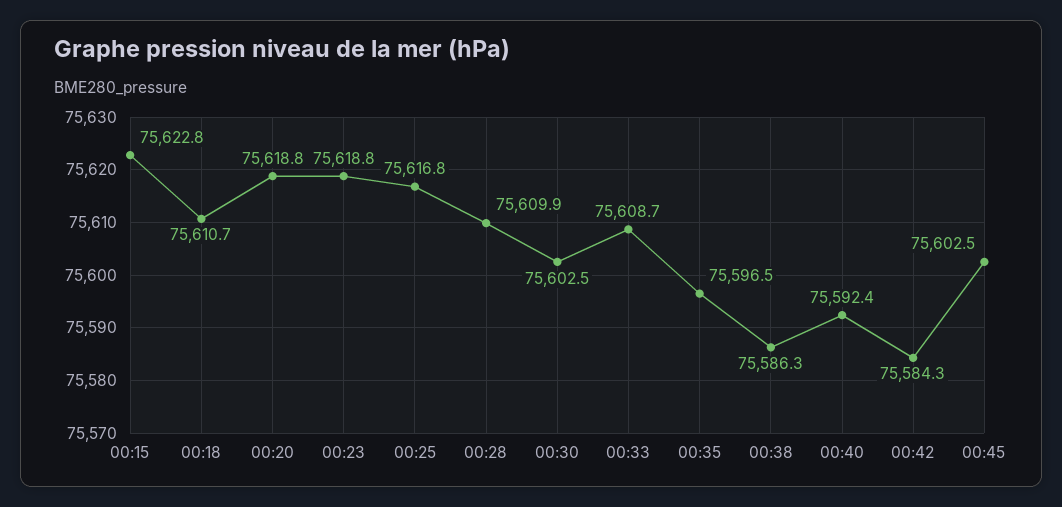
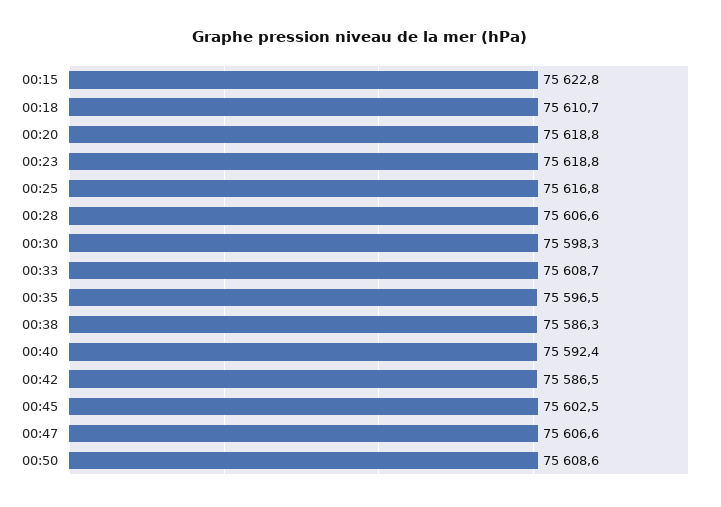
00:28: 75609.9 -> 75606.6
00:30: 75602.5 -> 75598.3
00:42: 75584.3 -> 75586.5
00:47: none -> 75606.6
00:50: none -> 75608.6

